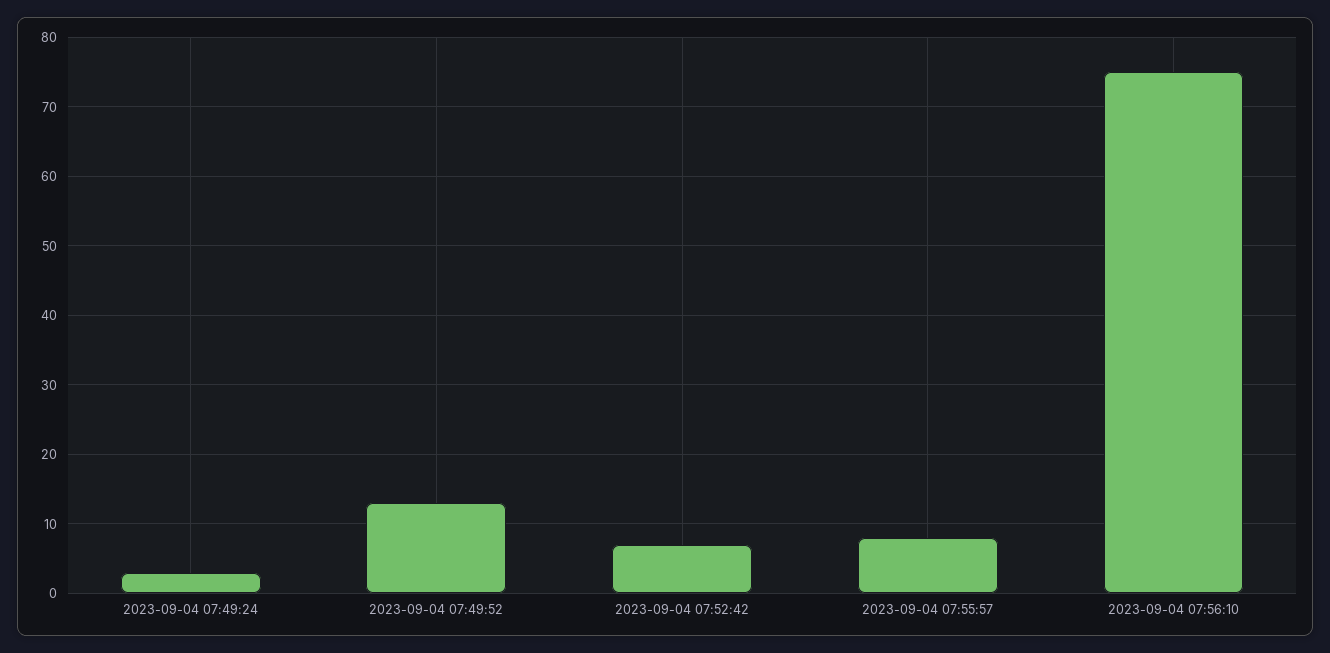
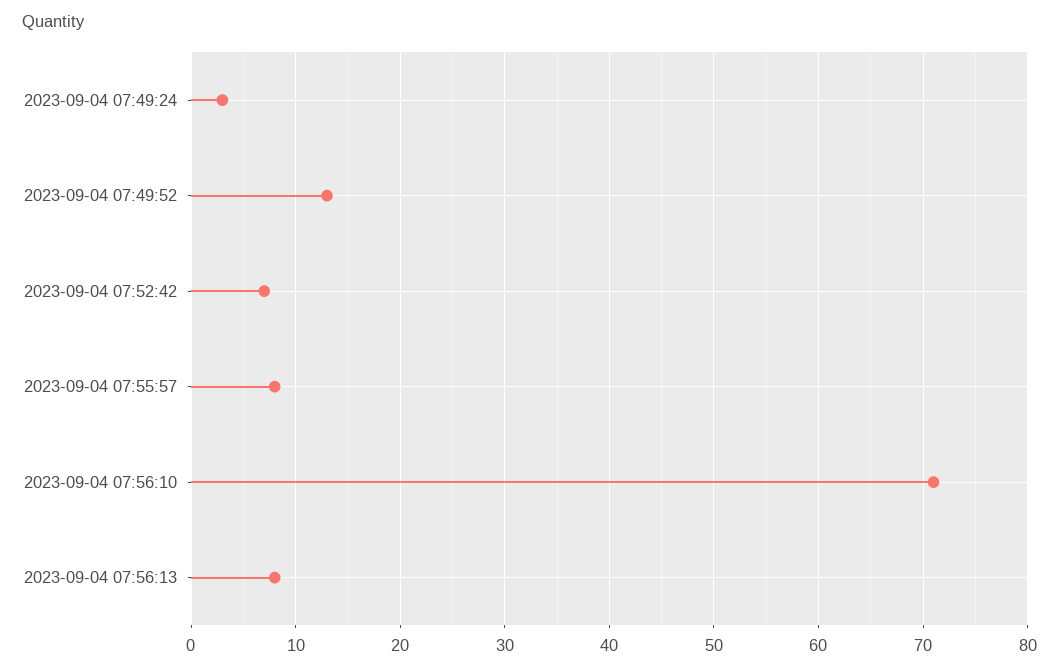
2023-09-04 07:56:10: 75 -> 71
2023-09-04 07:56:13: none -> 8

